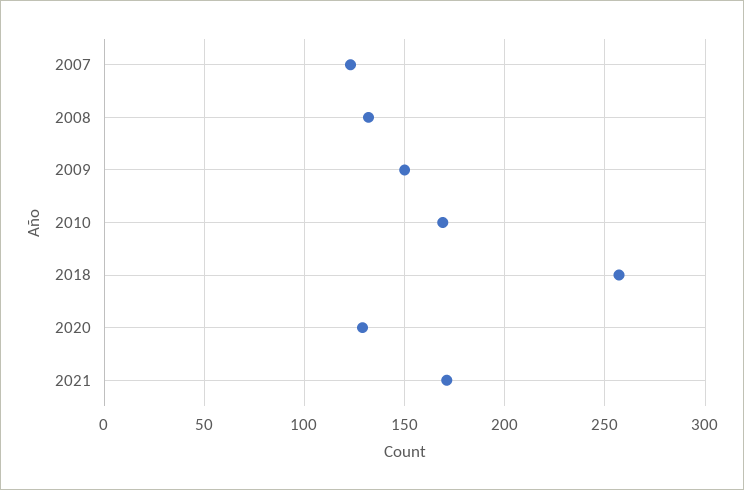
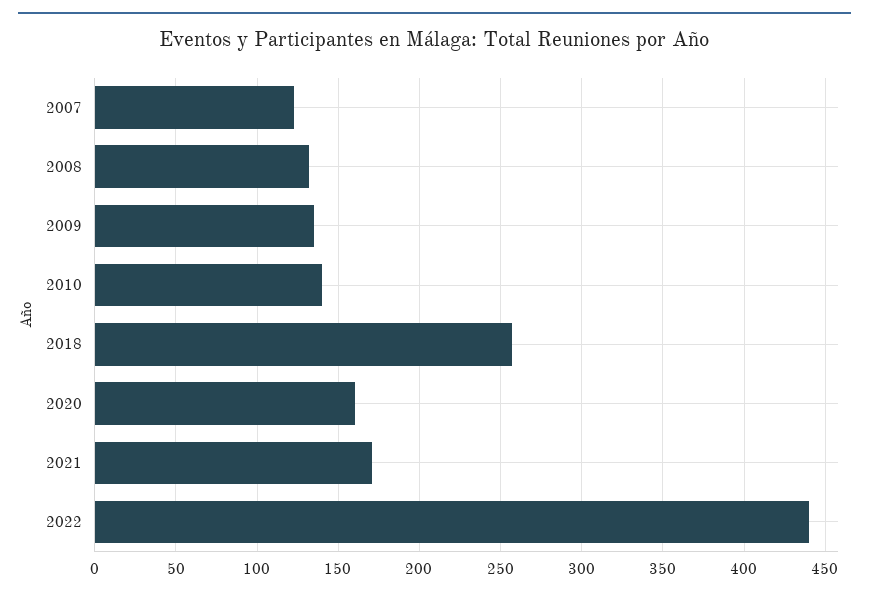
2009: 150 -> 135
2010: 170 -> 140
2020: 130 -> 160
2022: none -> 440

